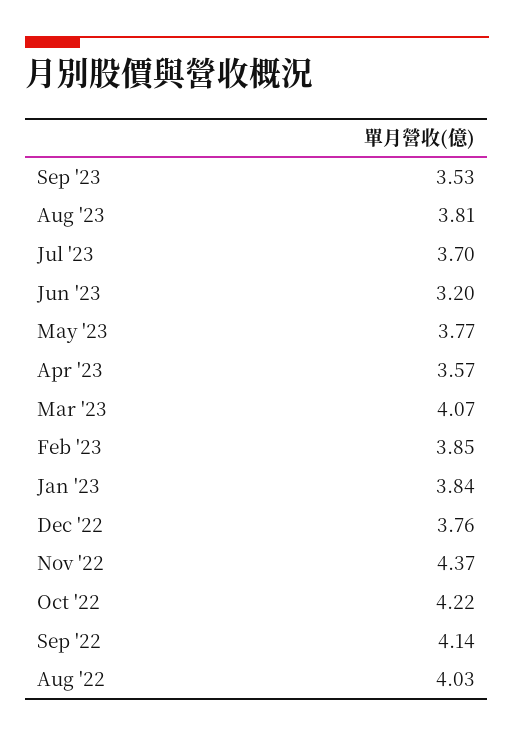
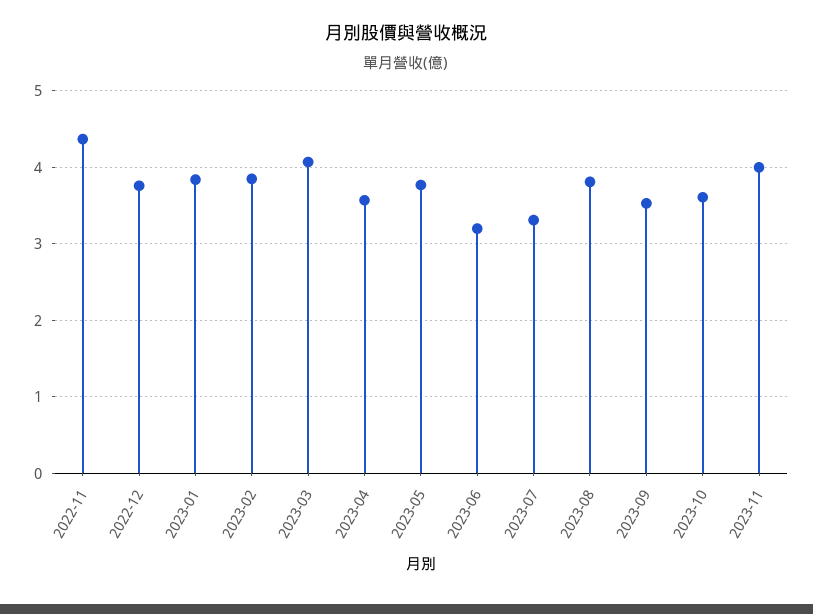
Jul '23: 3.7 -> 3.3
Oct '22: 4.22 -> none
Sep '22: 4.14 -> none
Aug '22: 4.03 -> none
2023-10: none -> 3.6
2023-11: none -> 4

